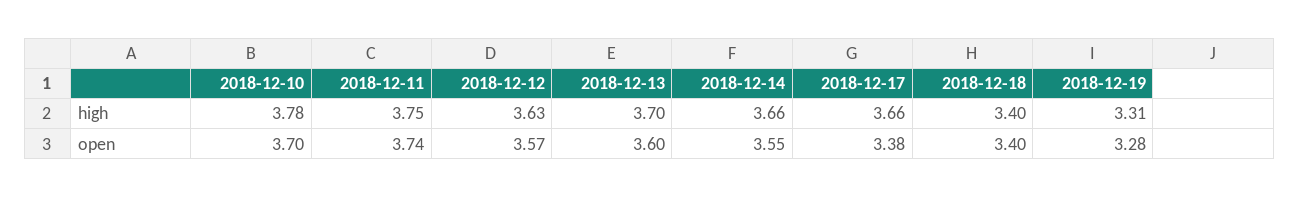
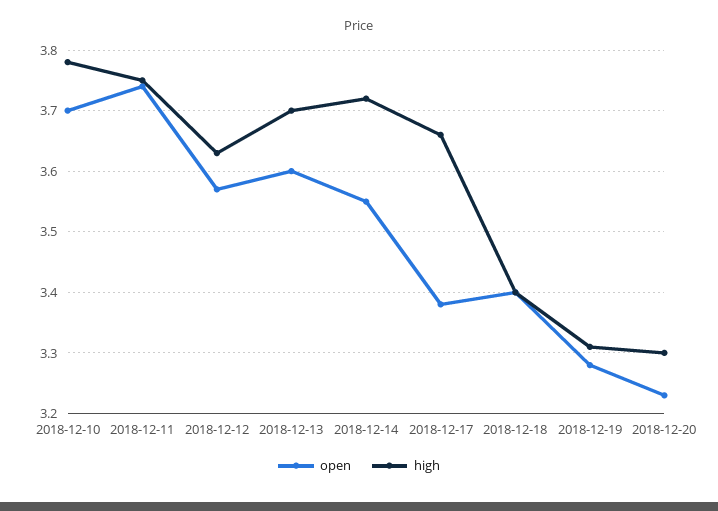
high, 2018-12-14: 3.66 -> 3.72
open, 2018-12-20: none -> 3.23
high, 2018-12-20: none -> 3.3

